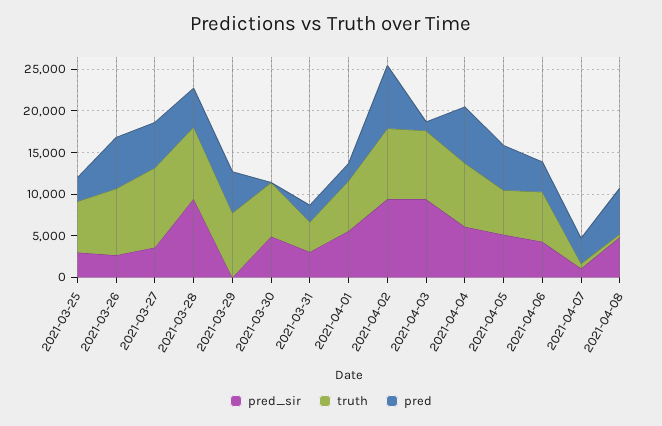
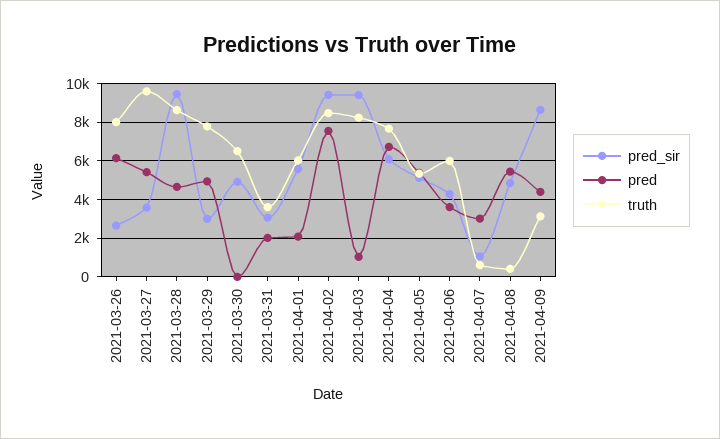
pred_sir, 2021-03-25: 3000 -> none
truth, 2021-03-25: 6000 -> none
pred, 2021-03-25: 3000 -> none
pred_sir, 2021-03-29: 0 -> 3000
pred_sir, 2021-04-09: none -> 8500
pred, 2021-04-09: none -> 4500
truth, 2021-04-09: none -> 3000

